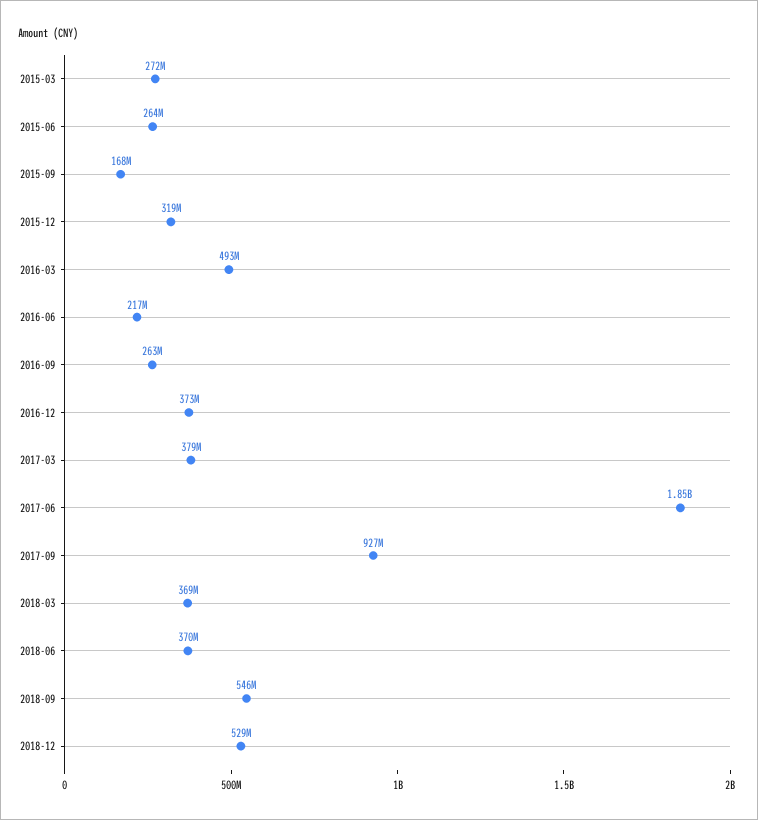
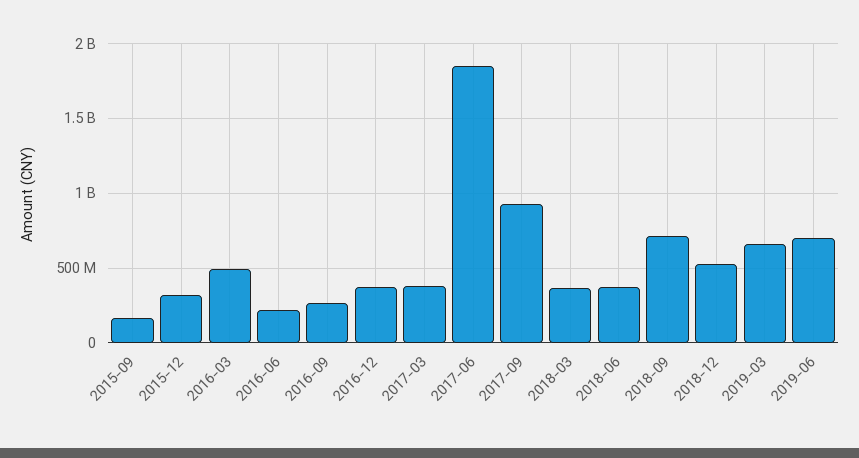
2015-03: 272000000 -> none
2015-06: 264000000 -> none
2018-09: 546000000 -> 700000000
2019-03: none -> 650000000
2019-06: none -> 700000000

